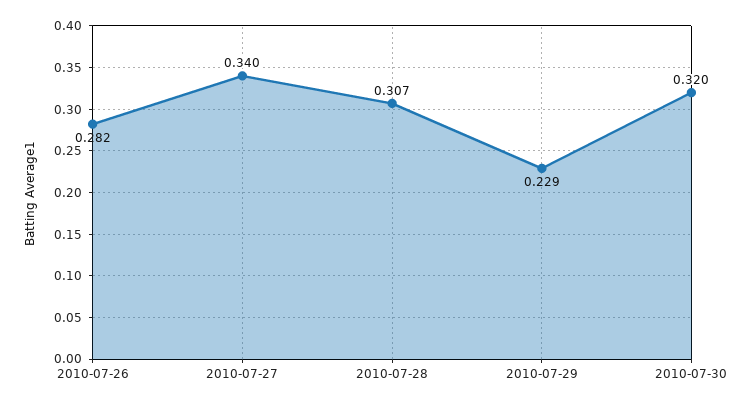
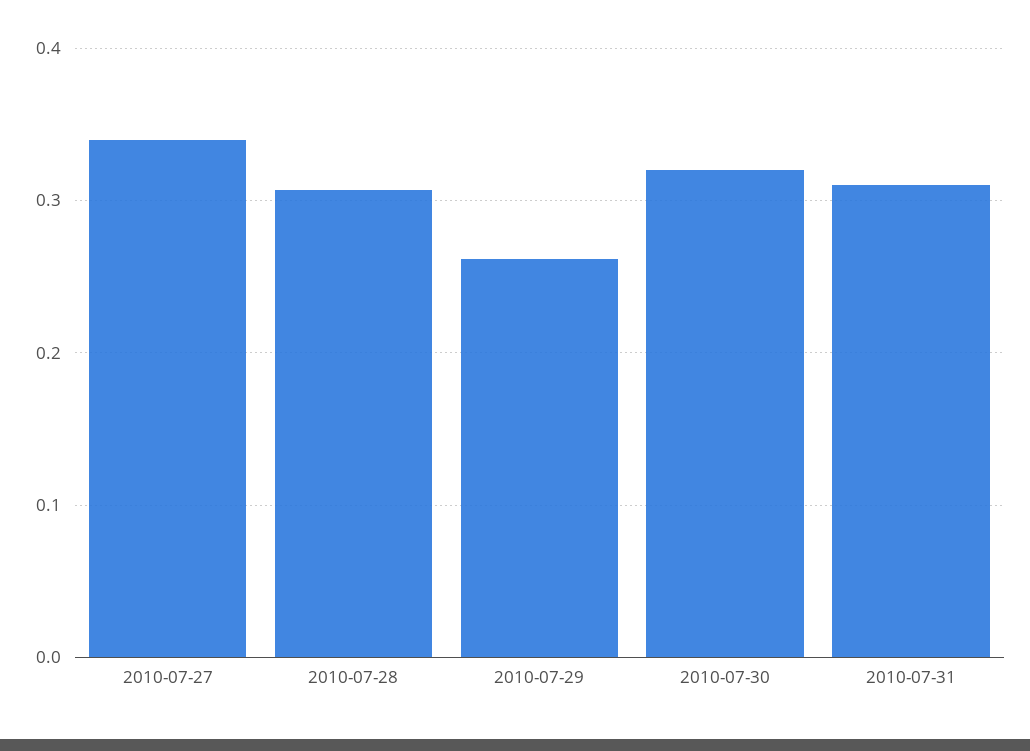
2010-07-26: 0.282 -> none
2010-07-29: 0.229 -> 0.26
2010-07-31: none -> 0.31

